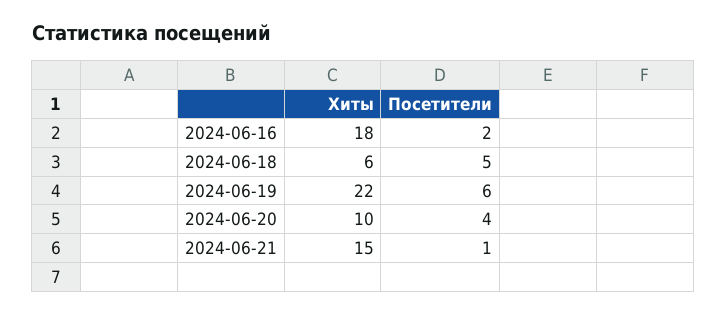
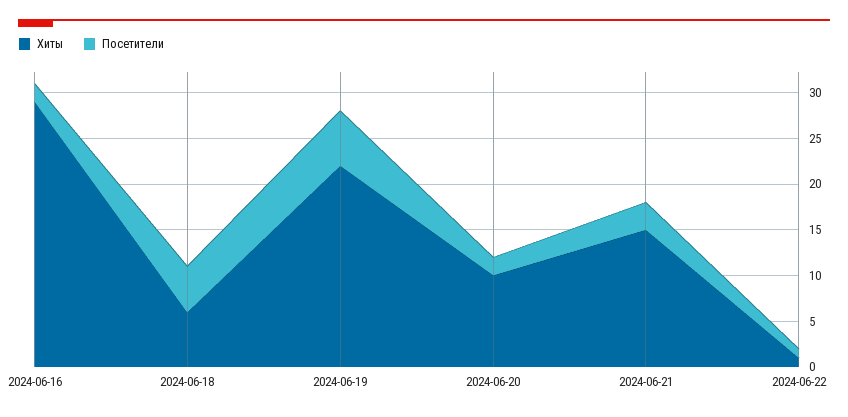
Хиты, 2024-06-16: 18 -> 29
Посетители, 2024-06-20: 4 -> 2
Посетители, 2024-06-21: 1 -> 3
Хиты, 2024-06-22: none -> 1
Посетители, 2024-06-22: none -> 1

